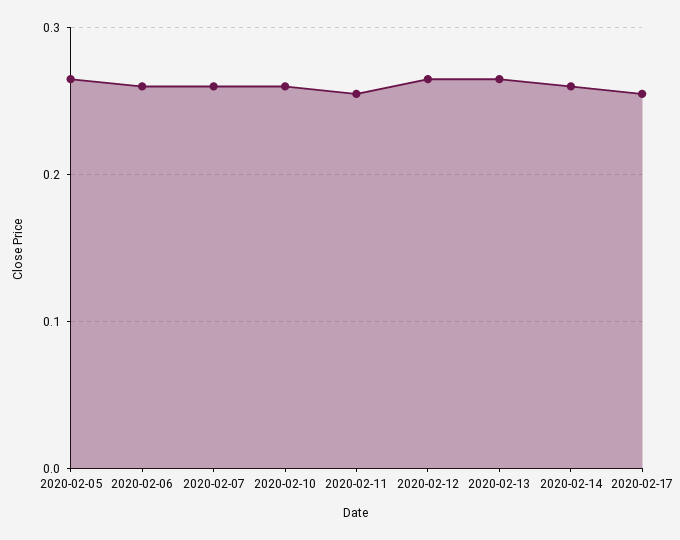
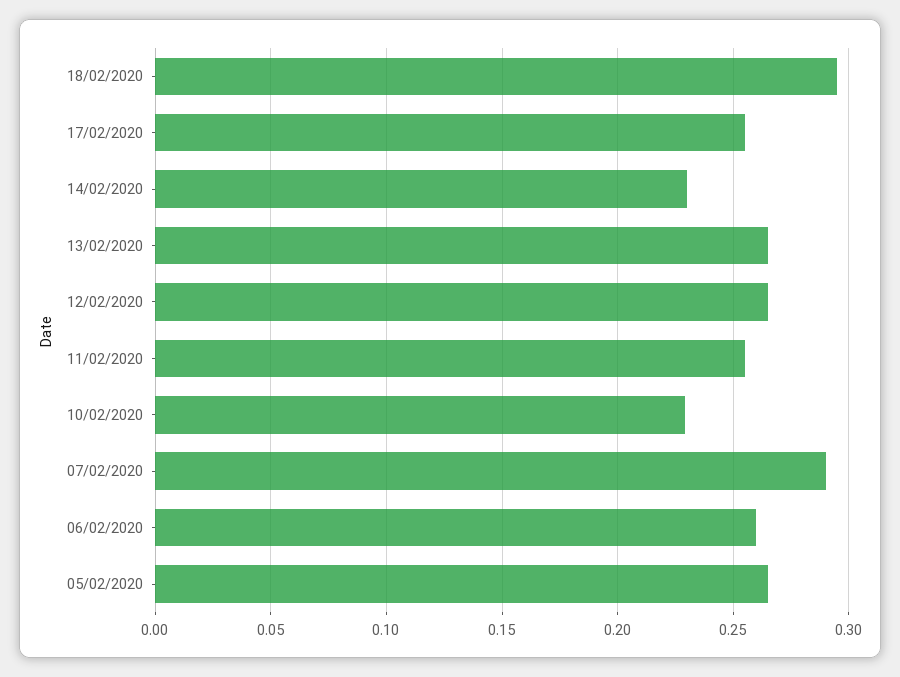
2020-02-07: 0.26 -> 0.29
2020-02-10: 0.26 -> 0.23
2020-02-14: 0.26 -> 0.23
18/02/2020: none -> 0.295

